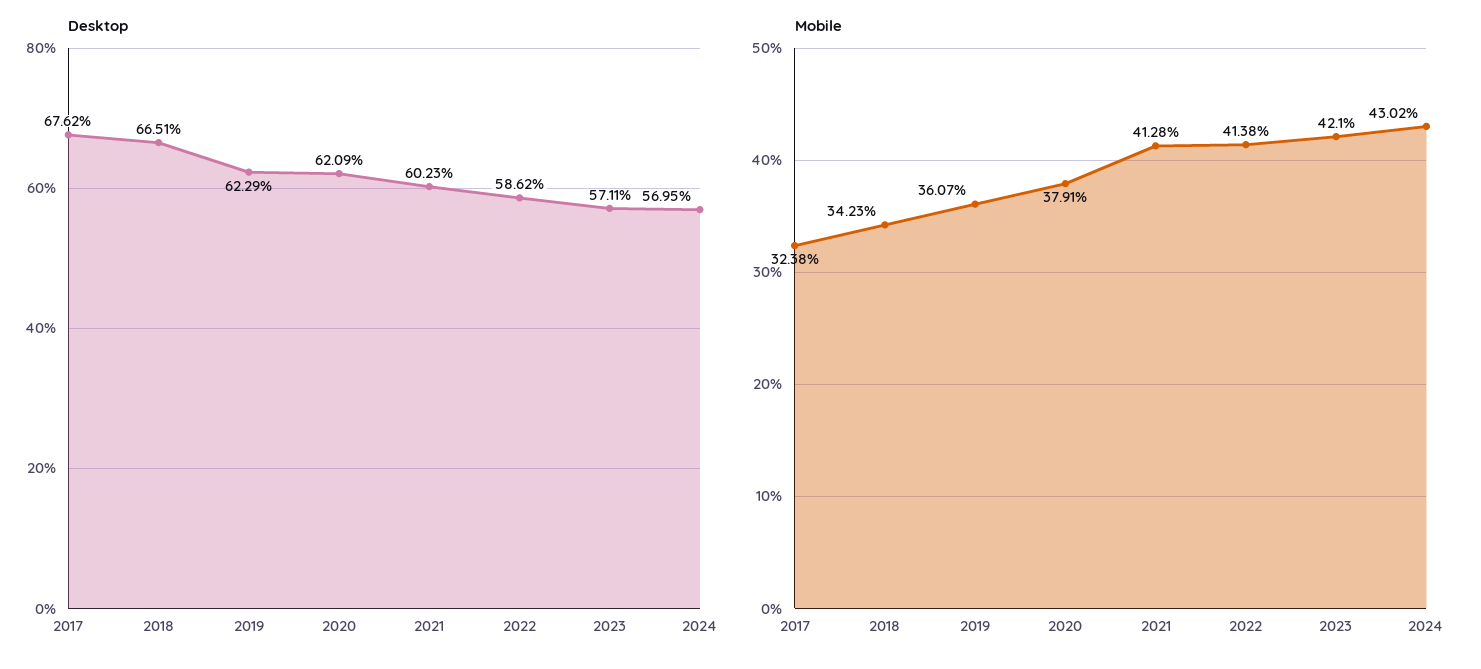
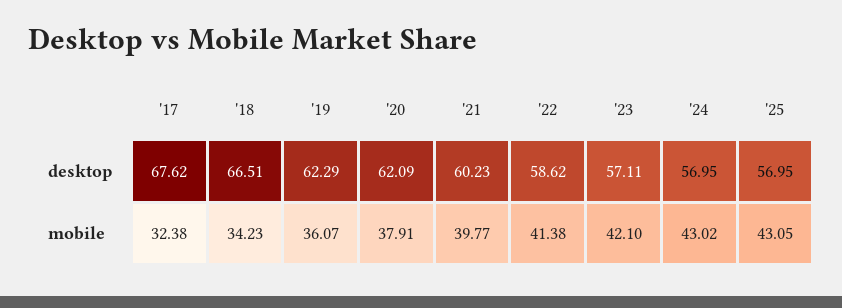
Mobile, 2021: 41.28 -> 39.77
Desktop, '25: none -> 56.95
Mobile, '25: none -> 43.05

